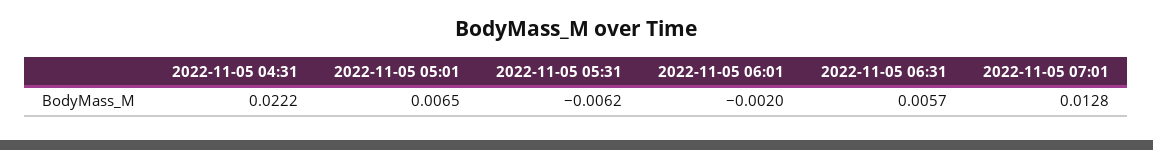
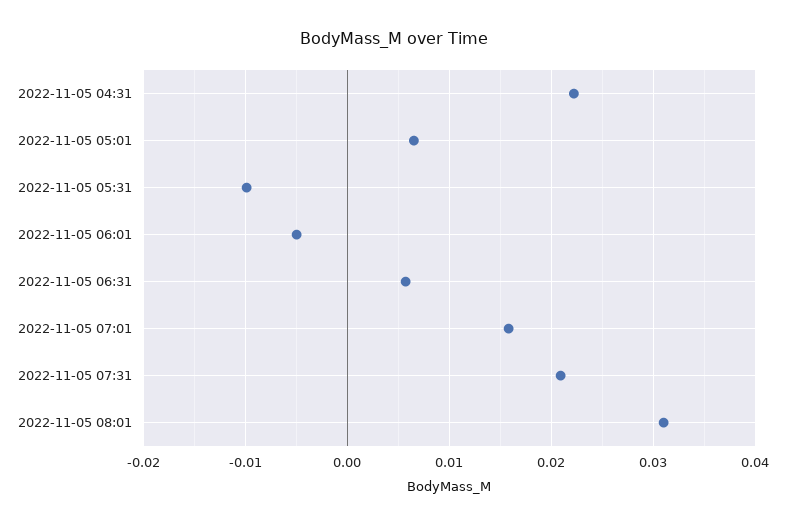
2022-11-05 05:31: -0.0062 -> -0.01
2022-11-05 06:01: -0.002 -> -0.005
2022-11-05 07:01: 0.0128 -> 0.016
2022-11-05 07:31: none -> 0.021
2022-11-05 08:01: none -> 0.031

